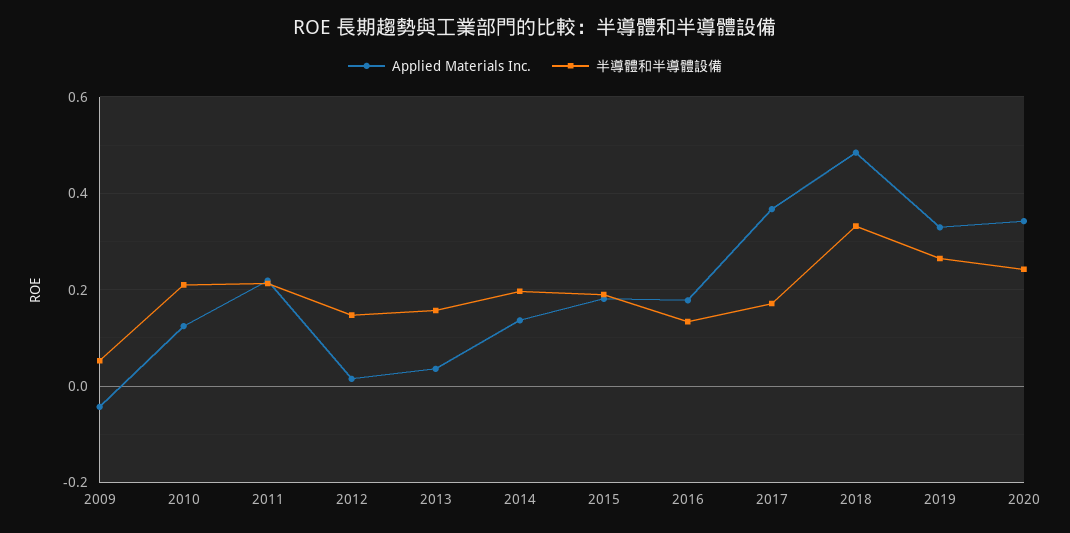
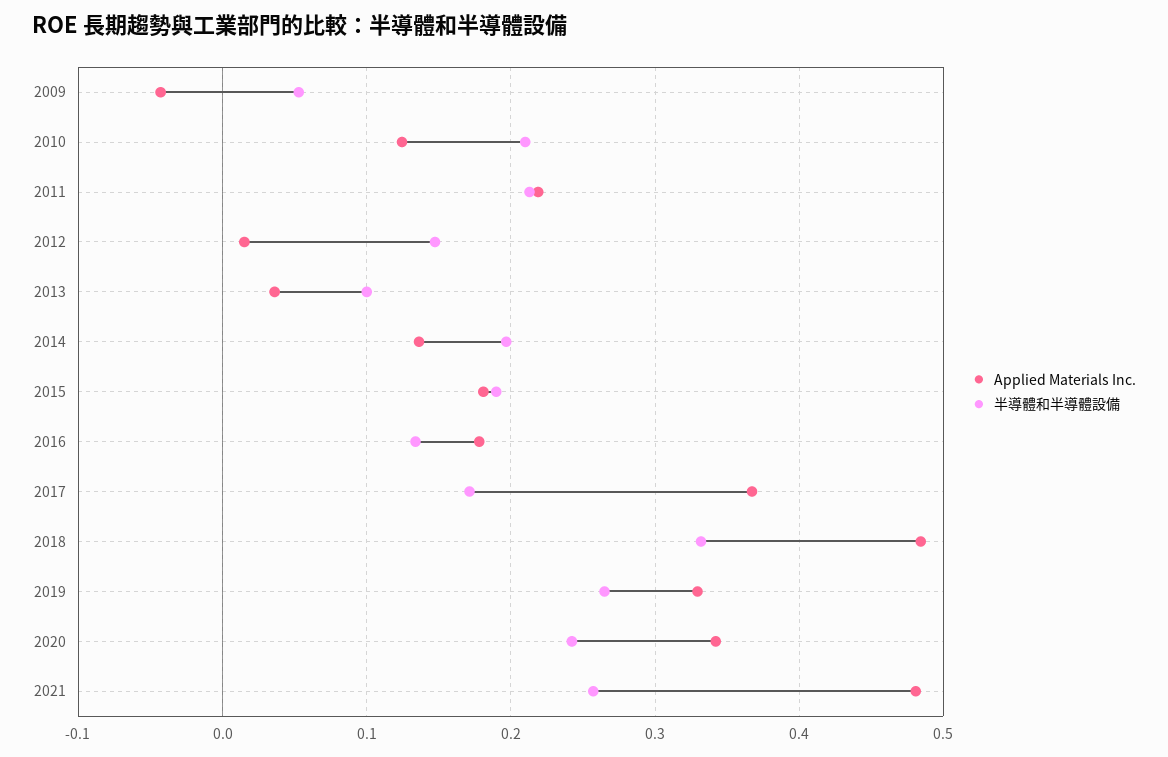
半導體和半導體設備, 2013: 0.16 -> 0.1
Applied Materials Inc., 2021: none -> 0.48
半導體和半導體設備, 2021: none -> 0.26

